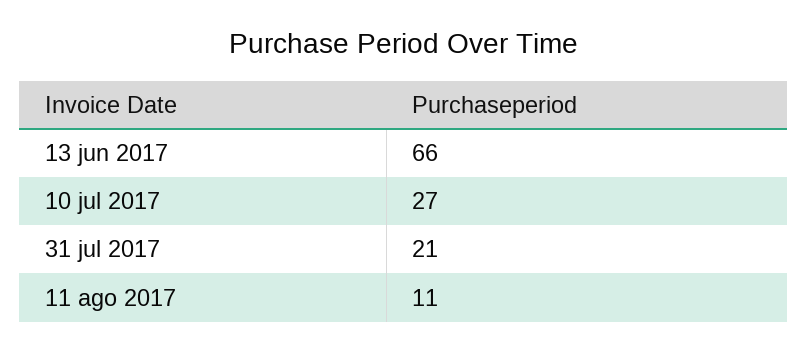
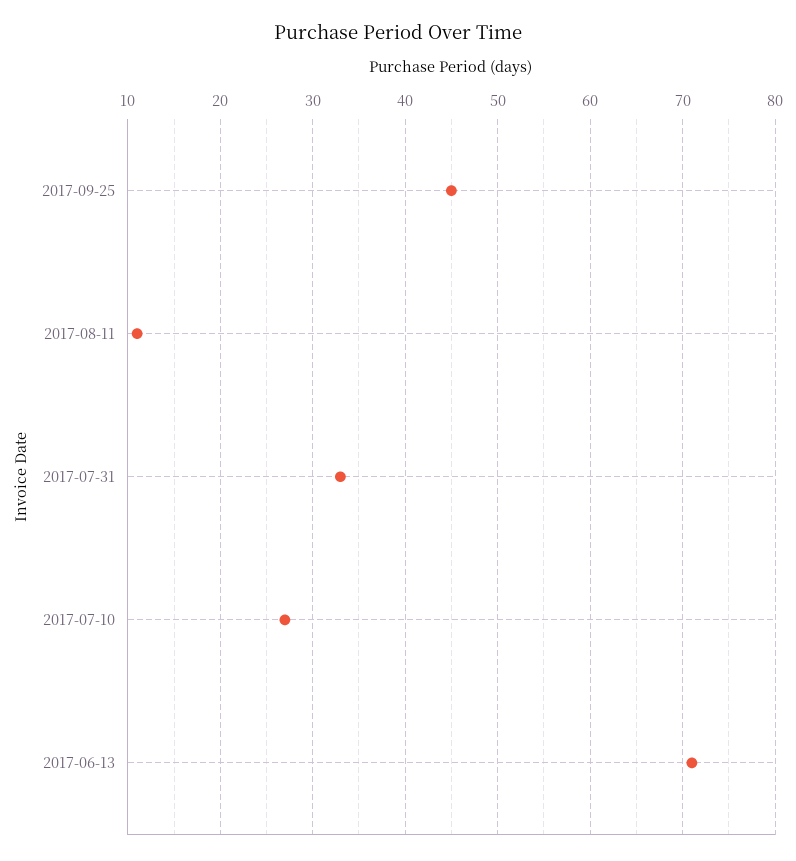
13 jun 2017: 66 -> 71
31 jul 2017: 21 -> 33
2017-09-25: none -> 45

